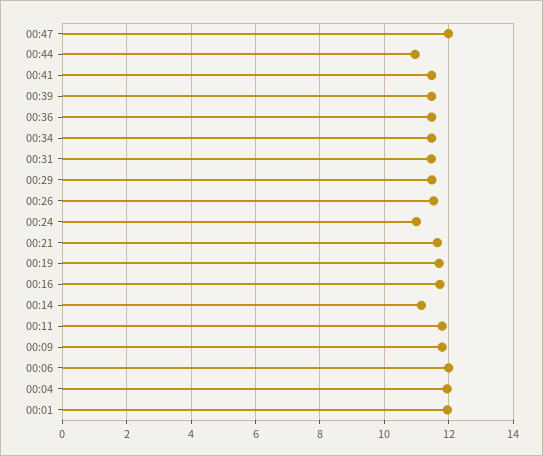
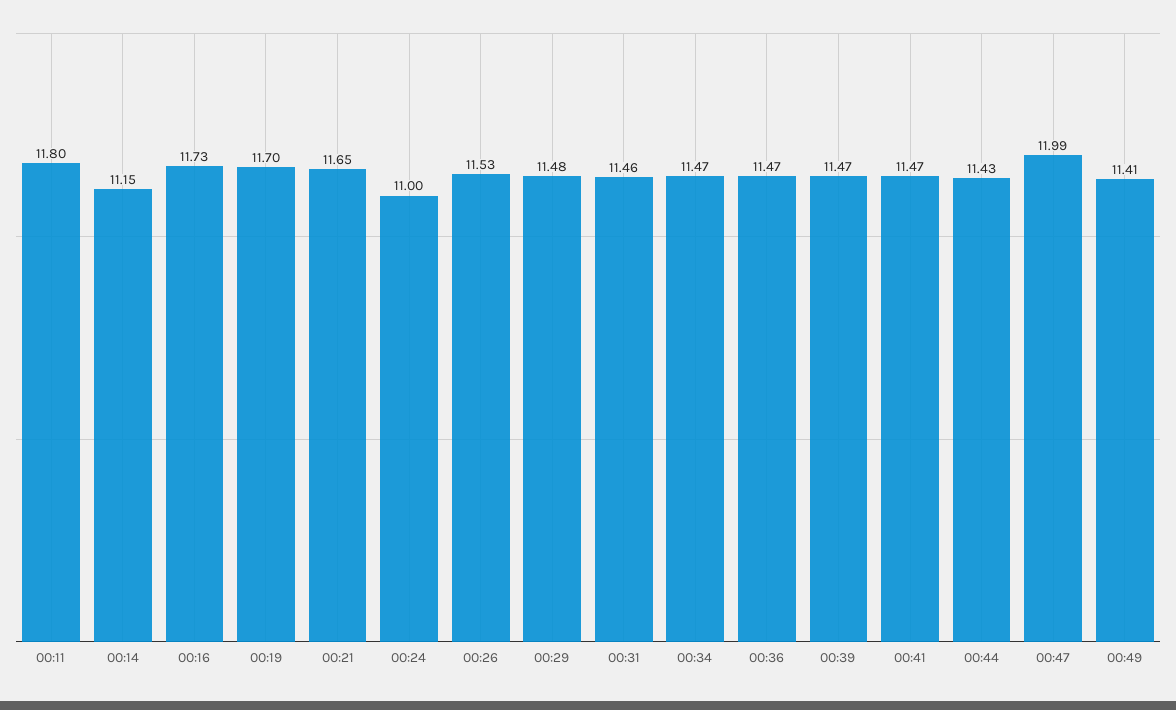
00:44: 11 -> 11.43
00:09: 11.8 -> none
00:06: 12 -> none
00:04: 12 -> none
00:01: 12 -> none
00:49: none -> 11.41

